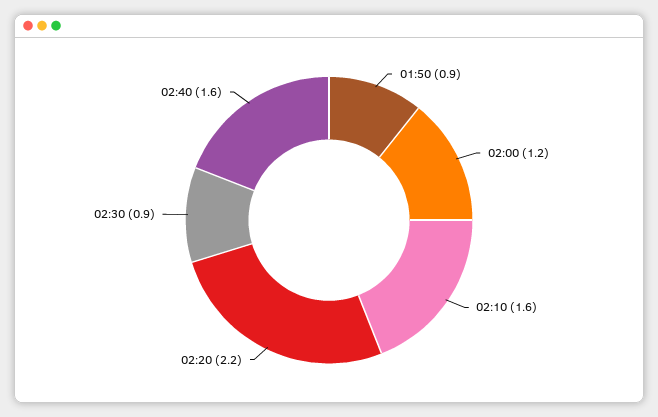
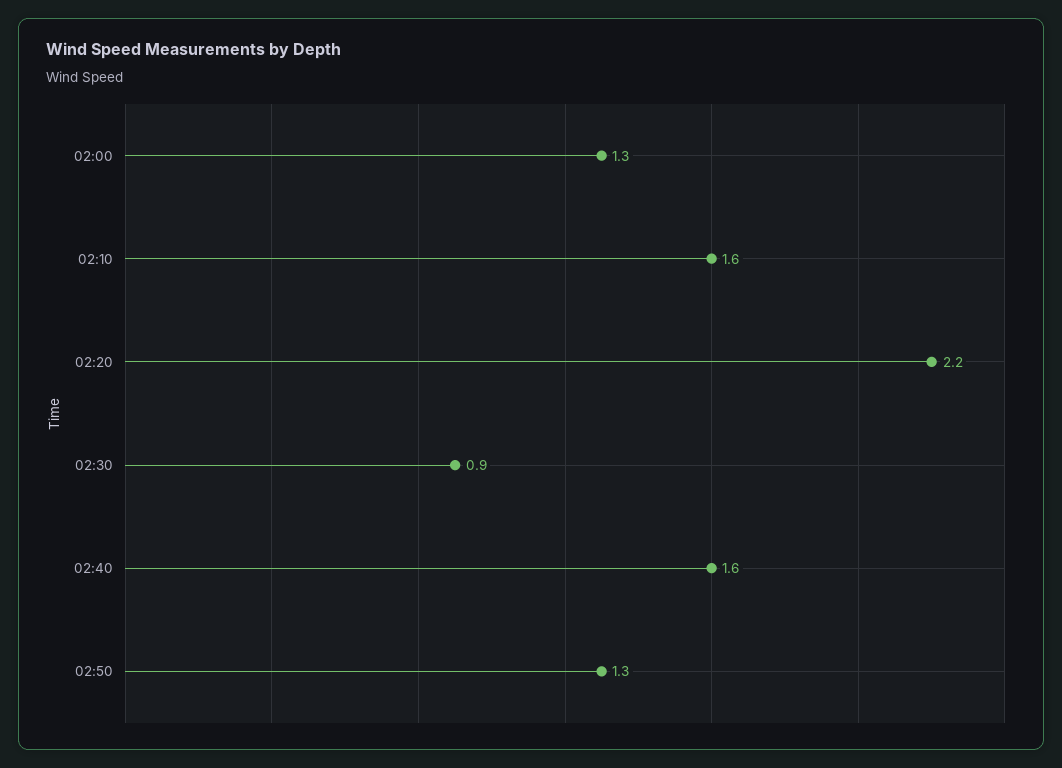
01:50: 0.9 -> none
02:00: 1.2 -> 1.3
02:50: none -> 1.3

